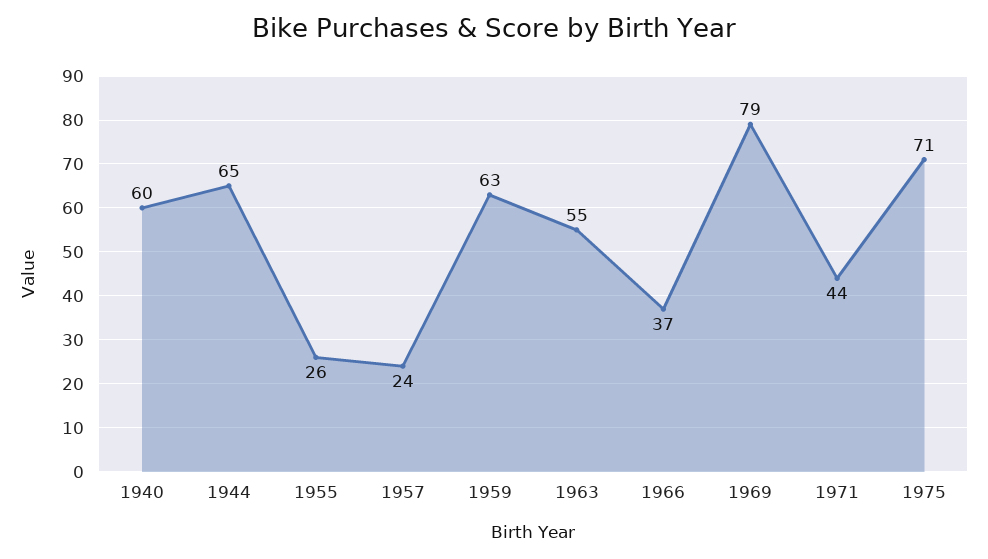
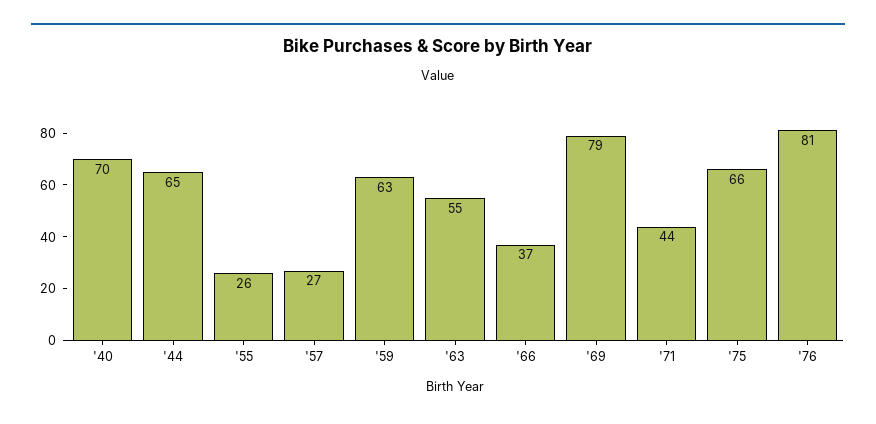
1940: 60 -> 70
1957: 24 -> 27
1975: 71 -> 66
'76: none -> 81

